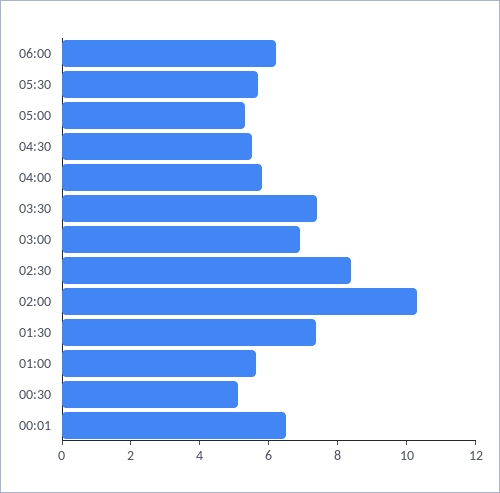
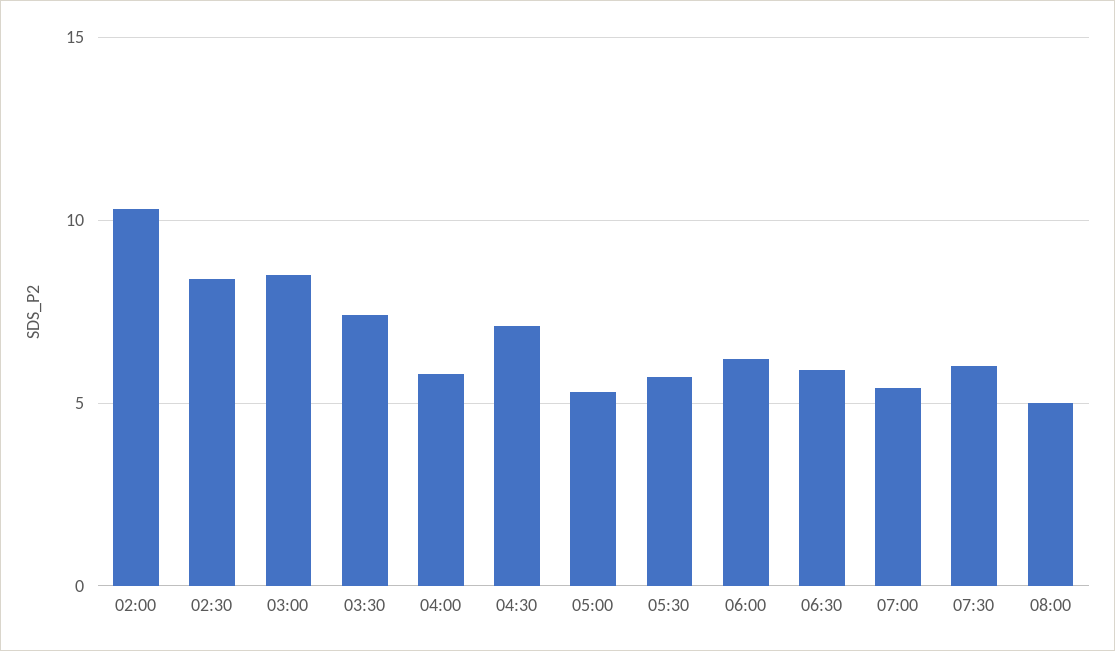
04:30: 5.5 -> 7
03:00: 7 -> 8.5
01:30: 7.5 -> none
01:00: 5.5 -> none
00:30: 5 -> none
00:01: 6.5 -> none
06:30: none -> 6
07:00: none -> 5.5
07:30: none -> 6
08:00: none -> 5

